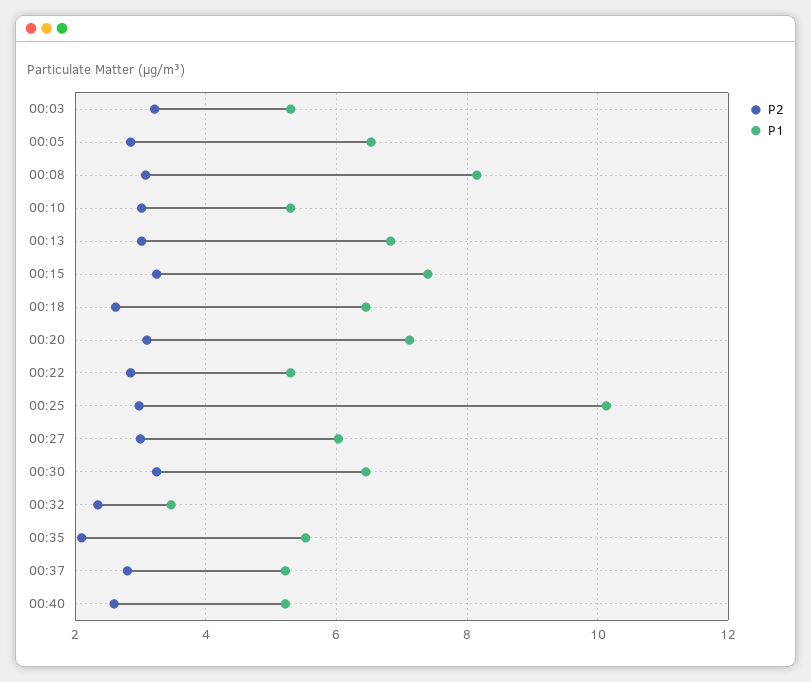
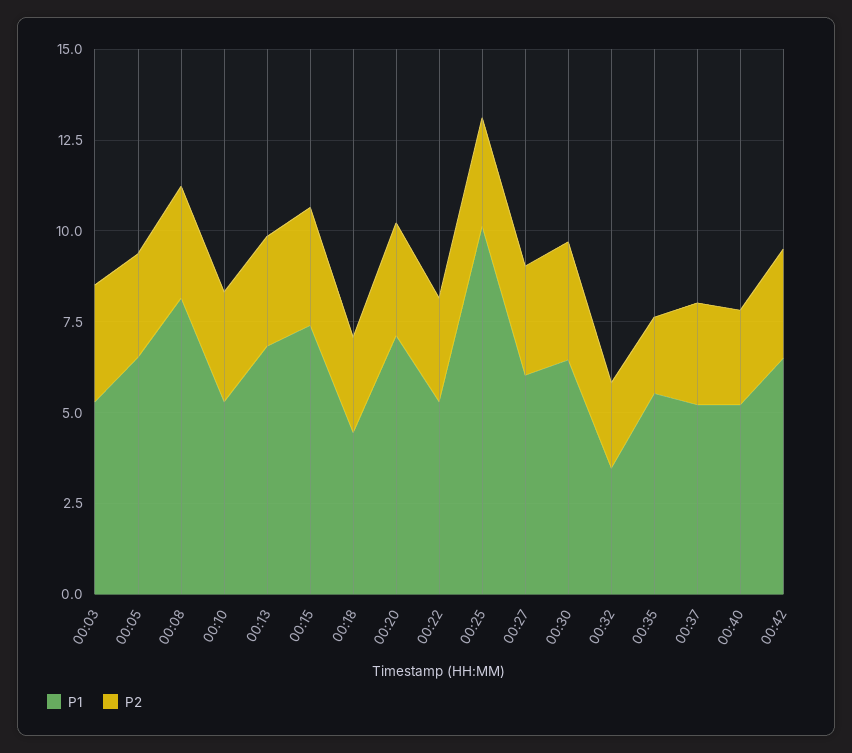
P1, 00:18: 6.4 -> 4.5
P1, 00:42: none -> 6.5
P2, 00:42: none -> 3

